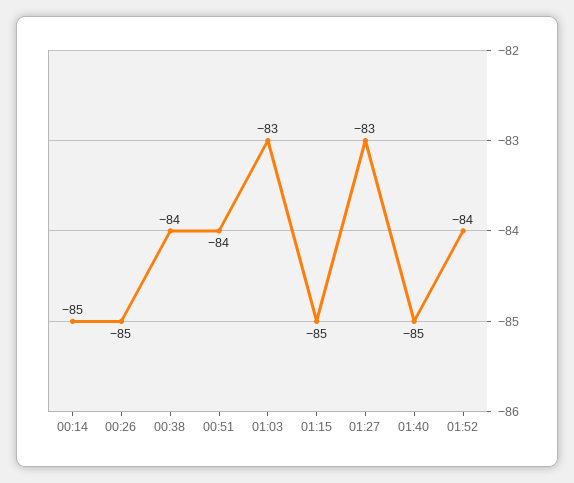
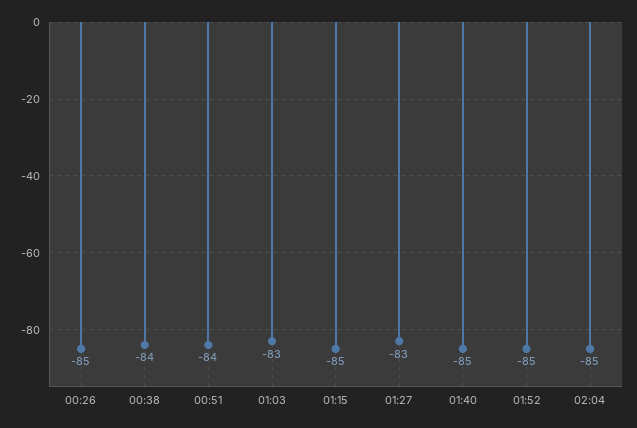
00:14: -85 -> none
01:52: -84 -> -85
02:04: none -> -85

